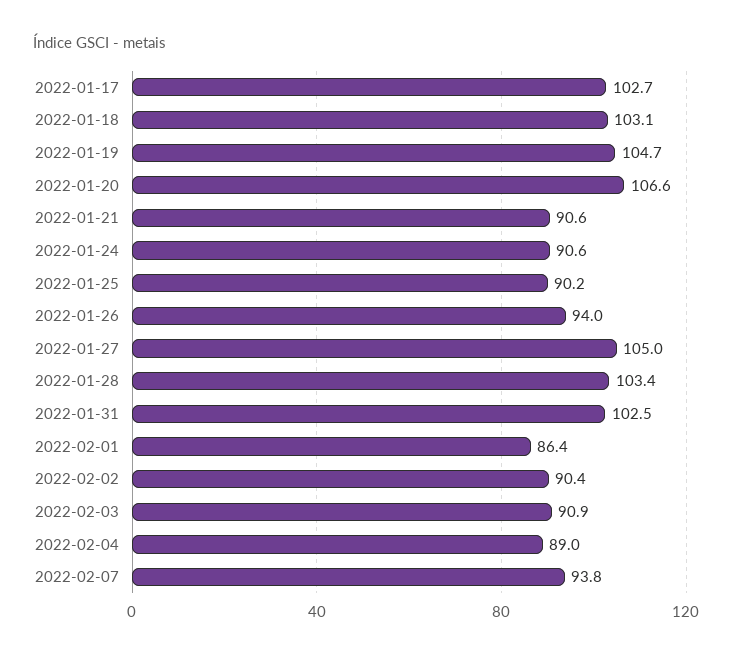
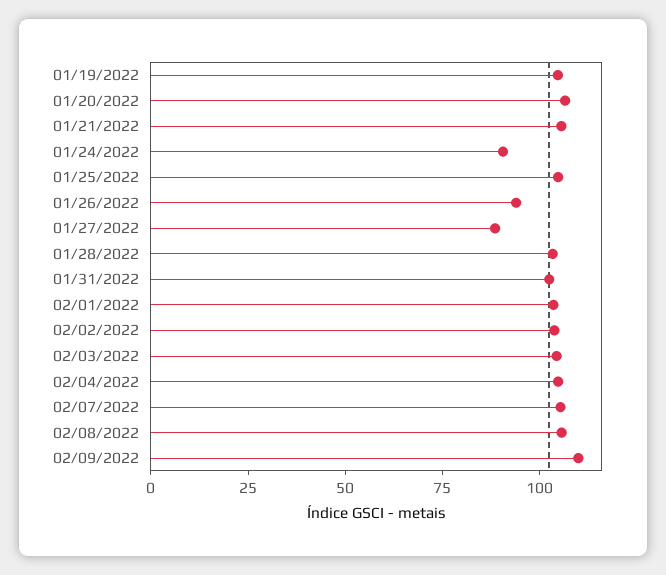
2022-01-17: 102.7 -> none
2022-01-18: 103.1 -> none
2022-01-21: 90.6 -> 105
2022-01-25: 90.2 -> 105
2022-01-27: 105 -> 90
2022-02-01: 86.4 -> 105
2022-02-02: 90.4 -> 105
2022-02-03: 90.9 -> 105
2022-02-04: 89 -> 105
2022-02-07: 93.8 -> 105
02/08/2022: none -> 105
02/09/2022: none -> 110

